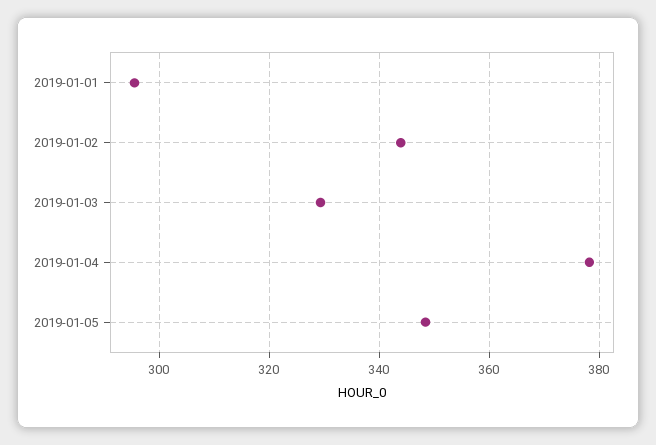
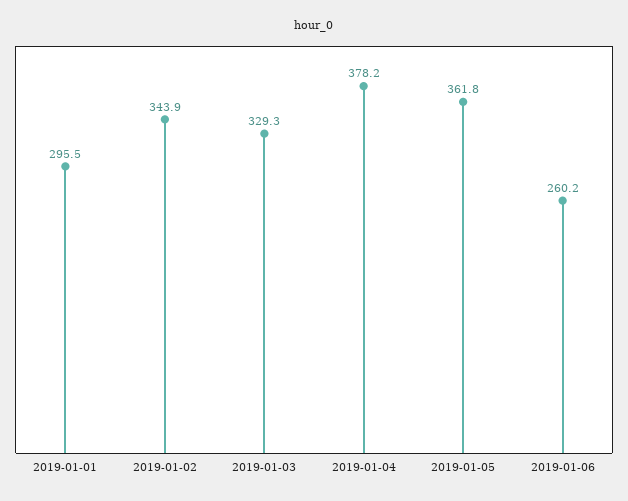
2019-01-05: 348 -> 361.8
2019-01-06: none -> 260.2

